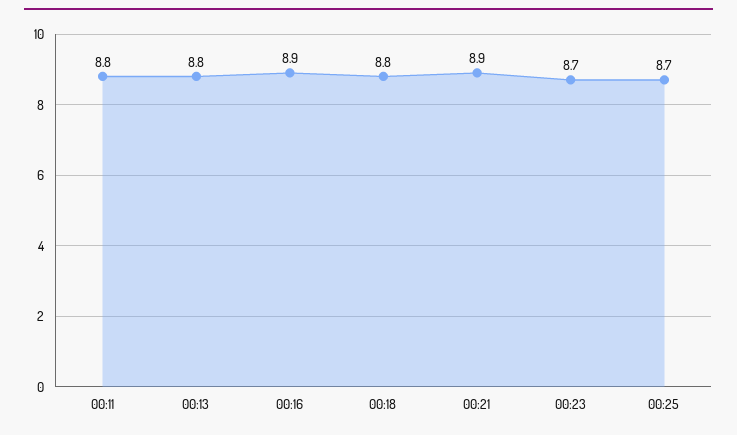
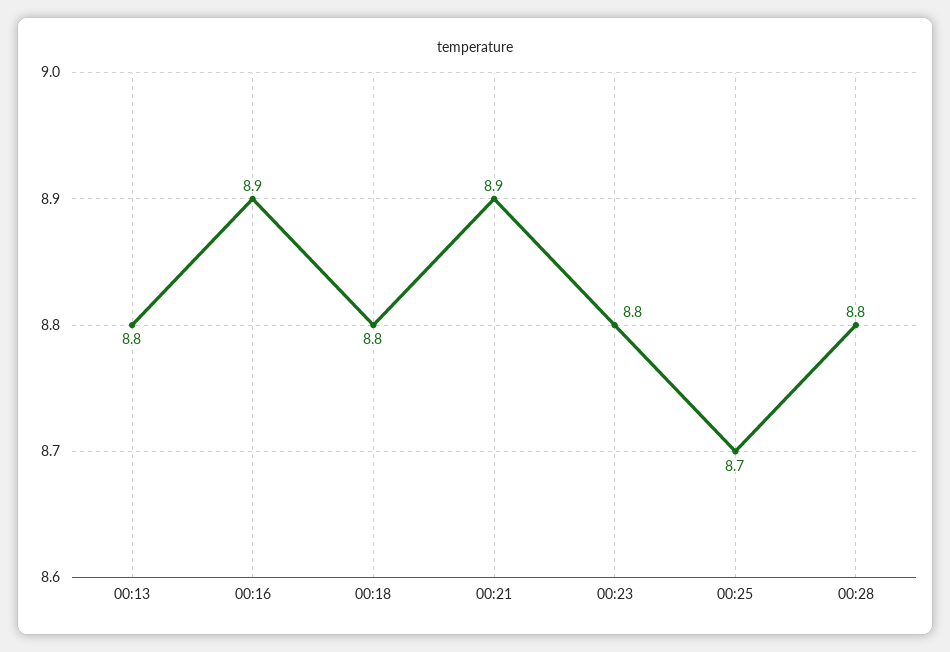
00:11: 8.8 -> none
00:23: 8.7 -> 8.8
00:28: none -> 8.8

